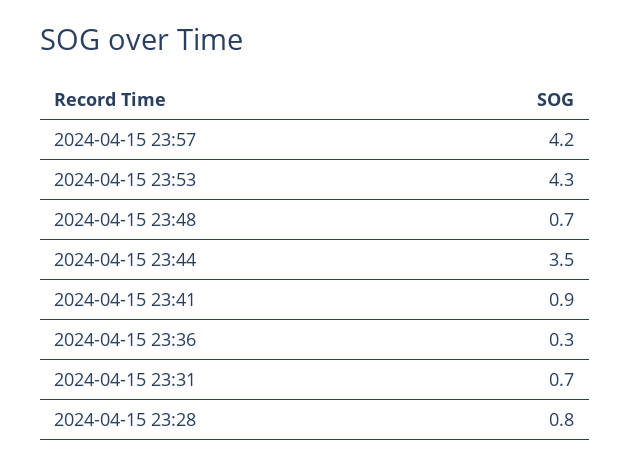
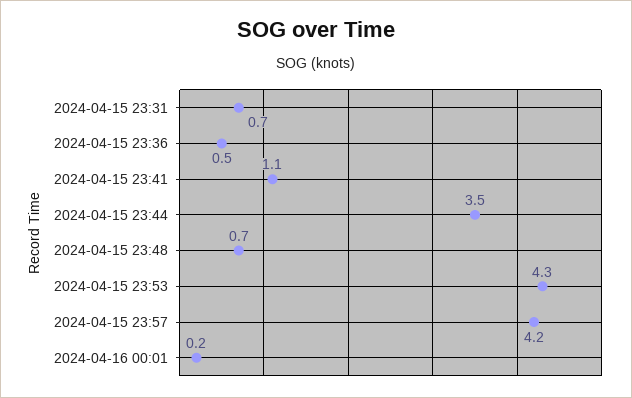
2024-04-15 23:41: 0.9 -> 1.1
2024-04-15 23:36: 0.3 -> 0.5
2024-04-15 23:28: 0.8 -> none
2024-04-16 00:01: none -> 0.2

